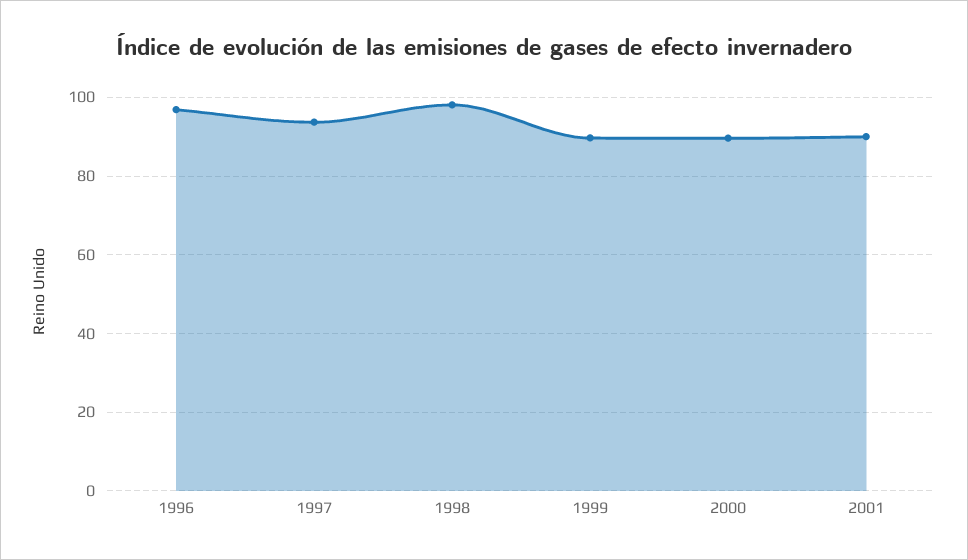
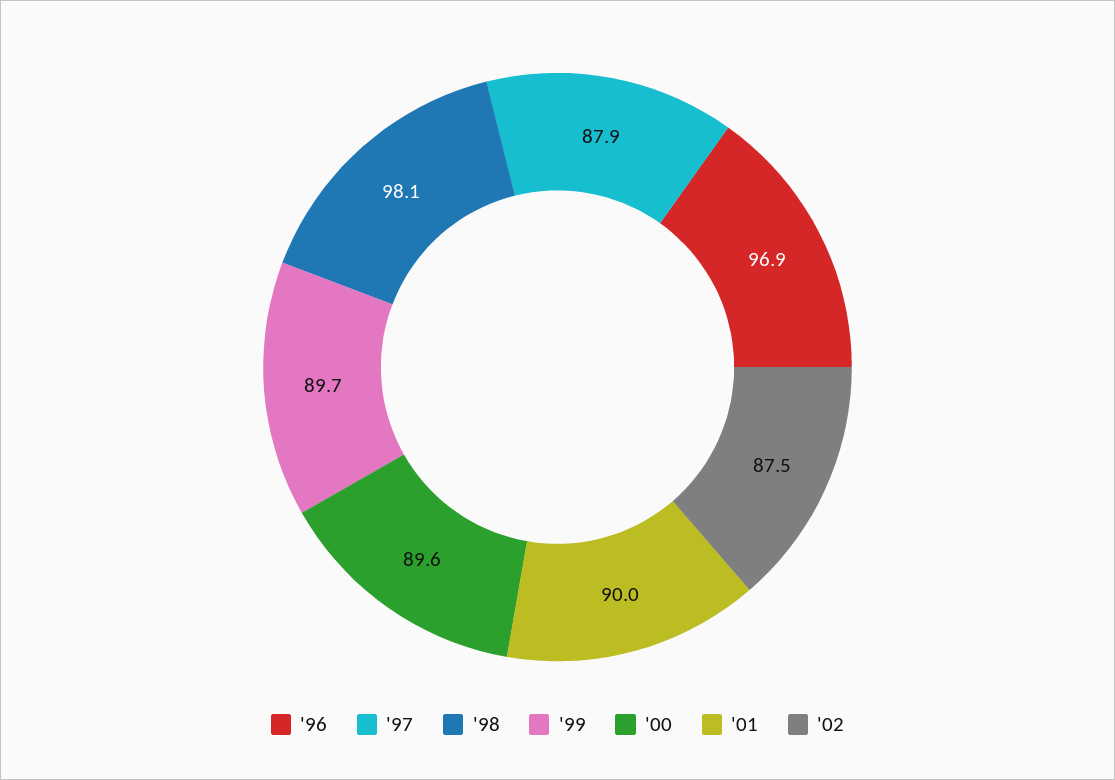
1997: 94 -> 87.9
'02: none -> 87.5

